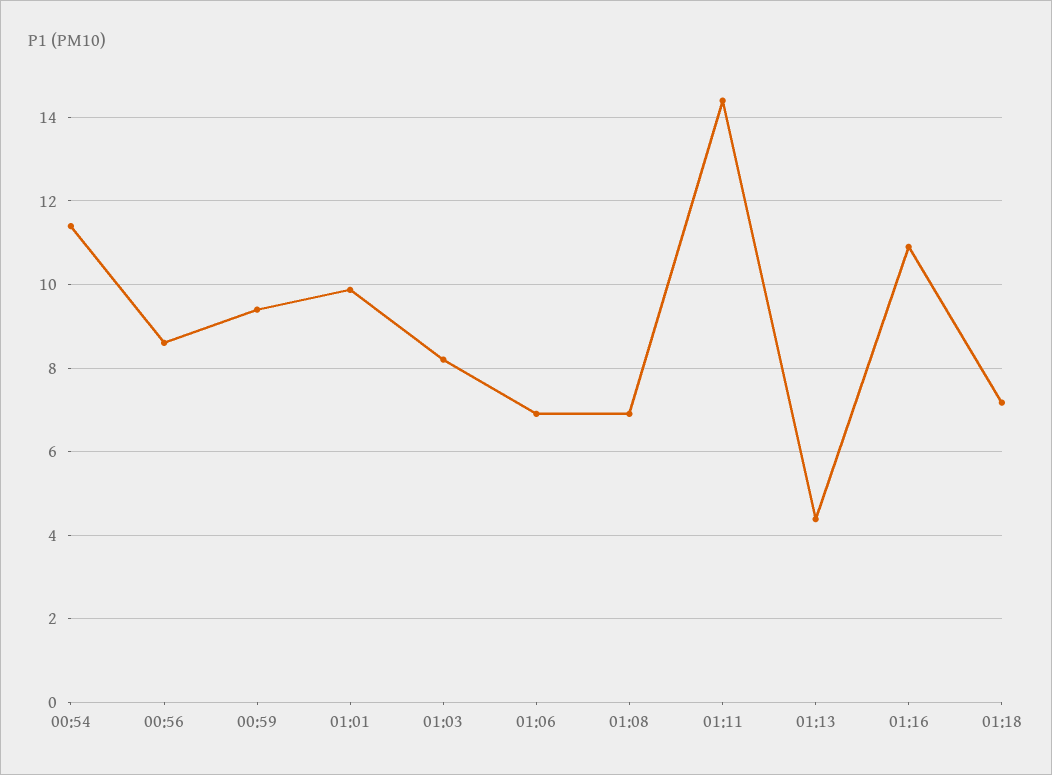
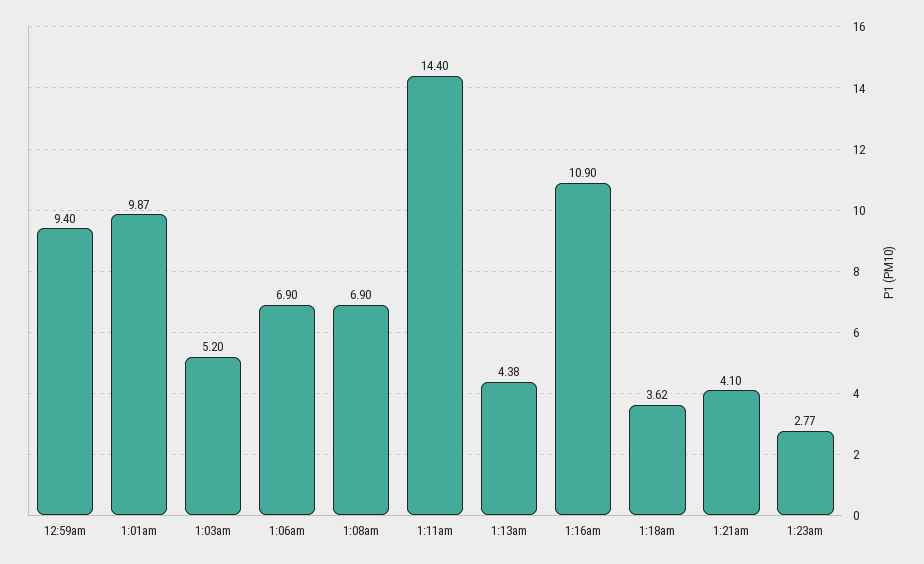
00:54: 11.4 -> none
00:56: 8.6 -> none
01:03: 8.2 -> 5.2
01:18: 7.2 -> 3.62
1:21am: none -> 4.1
1:23am: none -> 2.77

